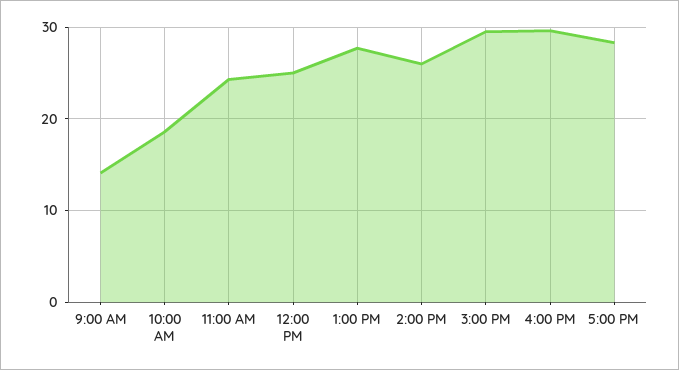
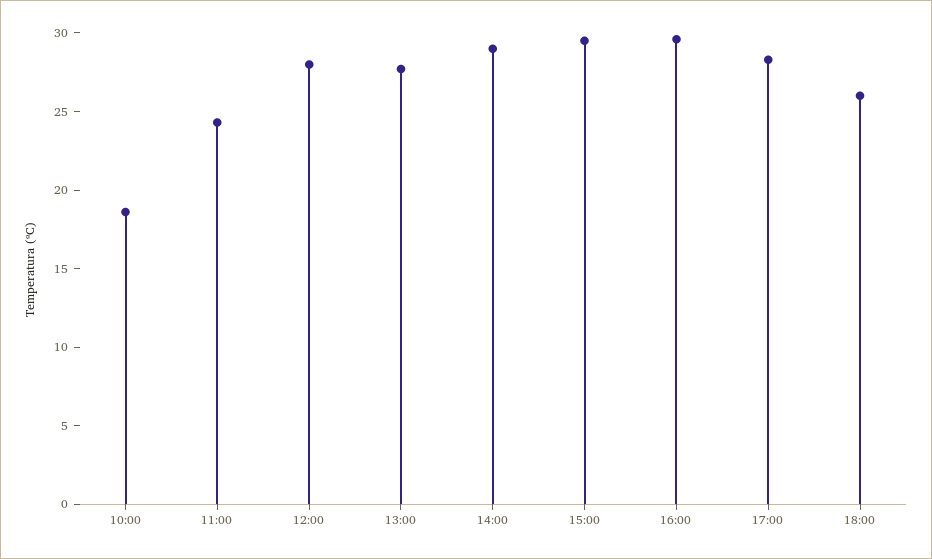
9:00 AM: 14 -> none
12:00 PM: 25 -> 28
2:00 PM: 26 -> 29
18:00: none -> 26

